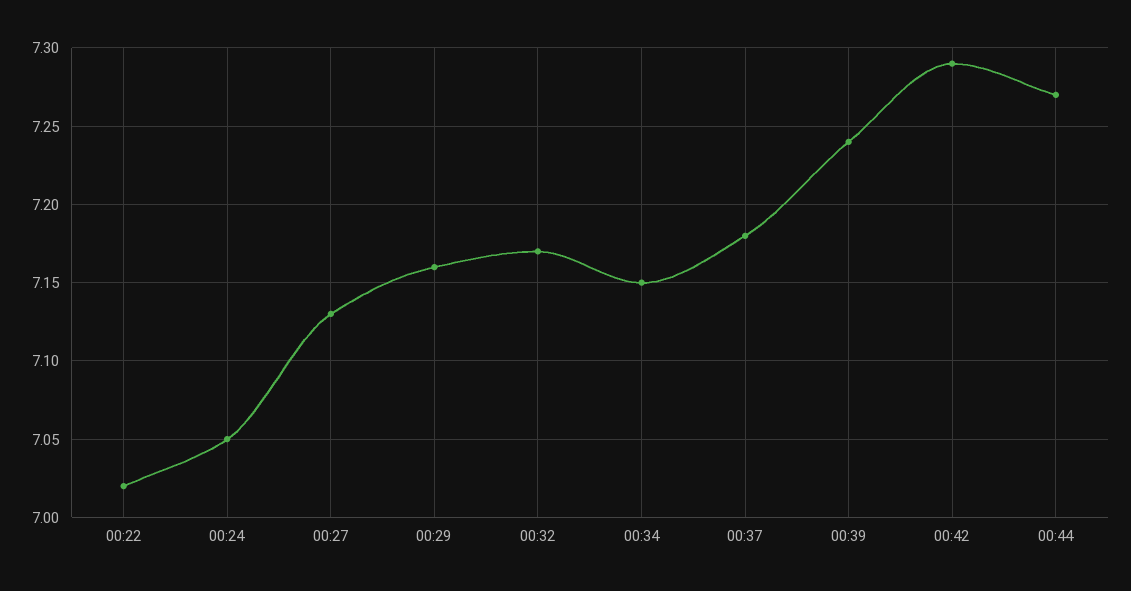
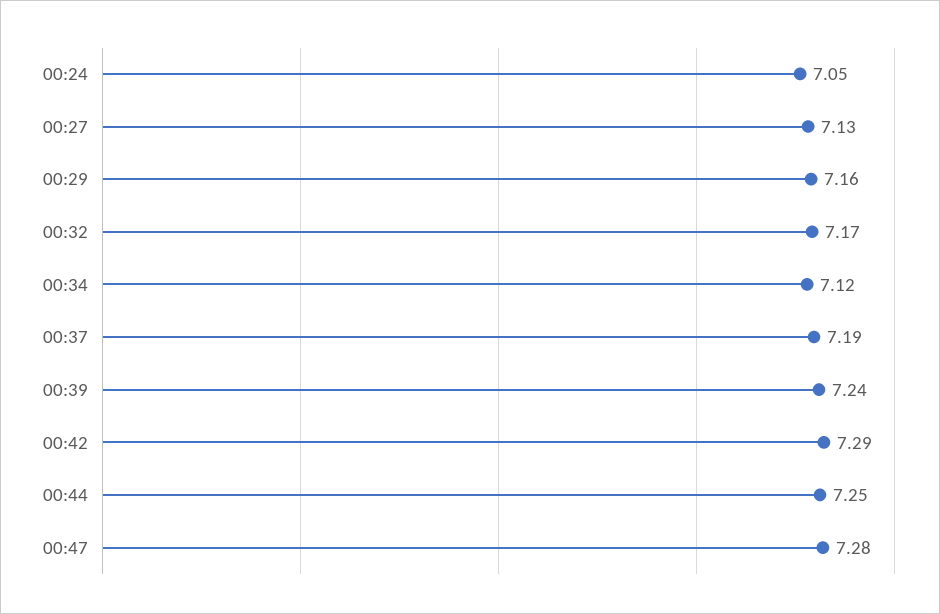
00:22: 7.02 -> none
00:34: 7.15 -> 7.12
00:37: 7.18 -> 7.19
00:44: 7.27 -> 7.25
00:47: none -> 7.28

